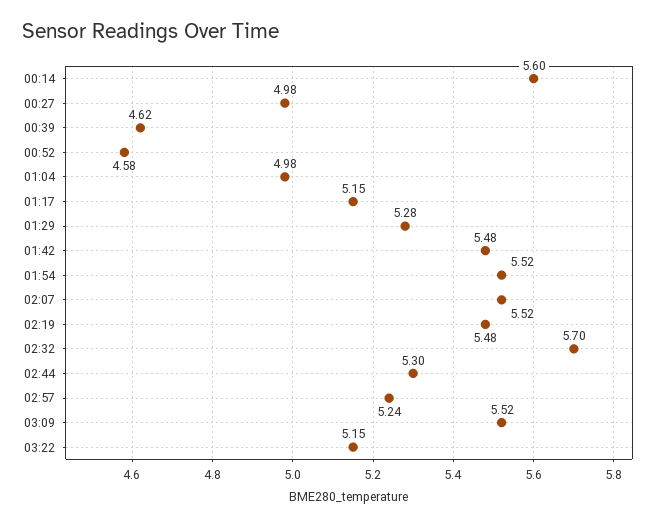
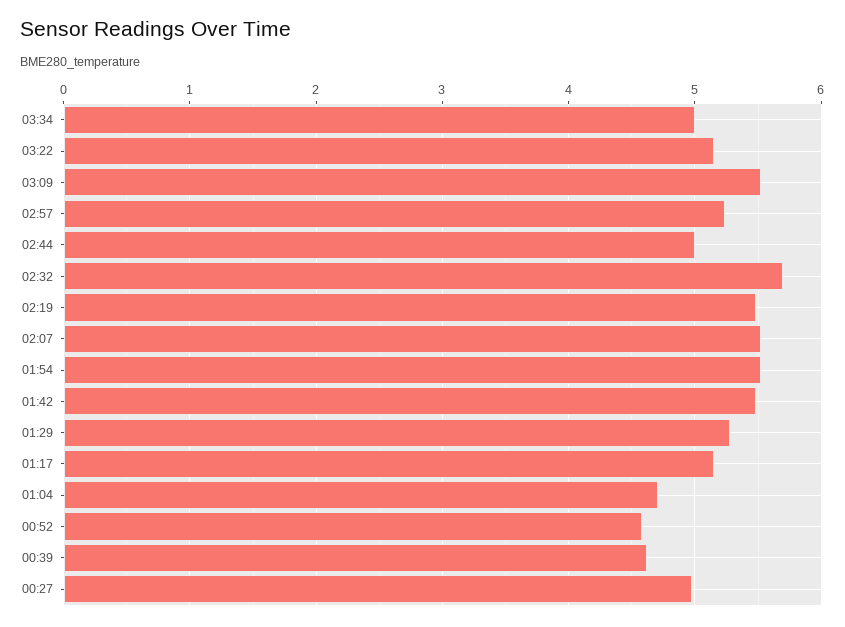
00:14: 5.6 -> none
01:04: 4.98 -> 4.7
02:44: 5.3 -> 5
03:34: none -> 5

